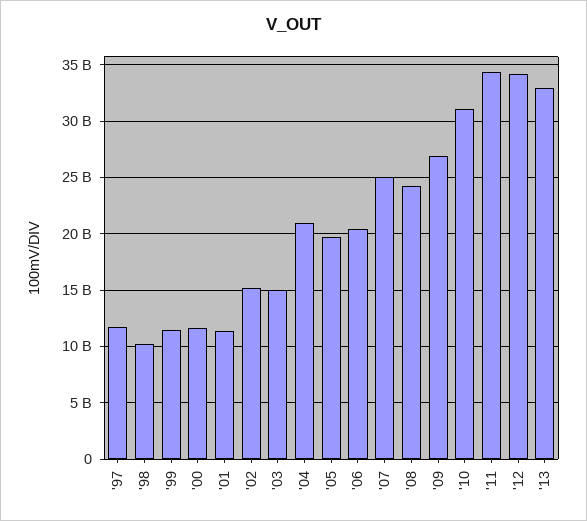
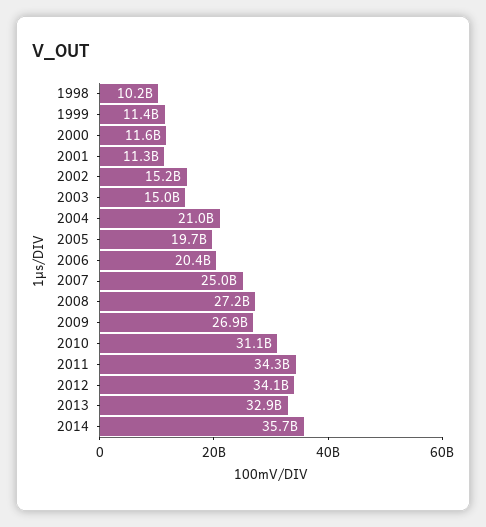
'97: 12000000000 -> none
'08: 24000000000 -> 27200000000
2014: none -> 35700000000

